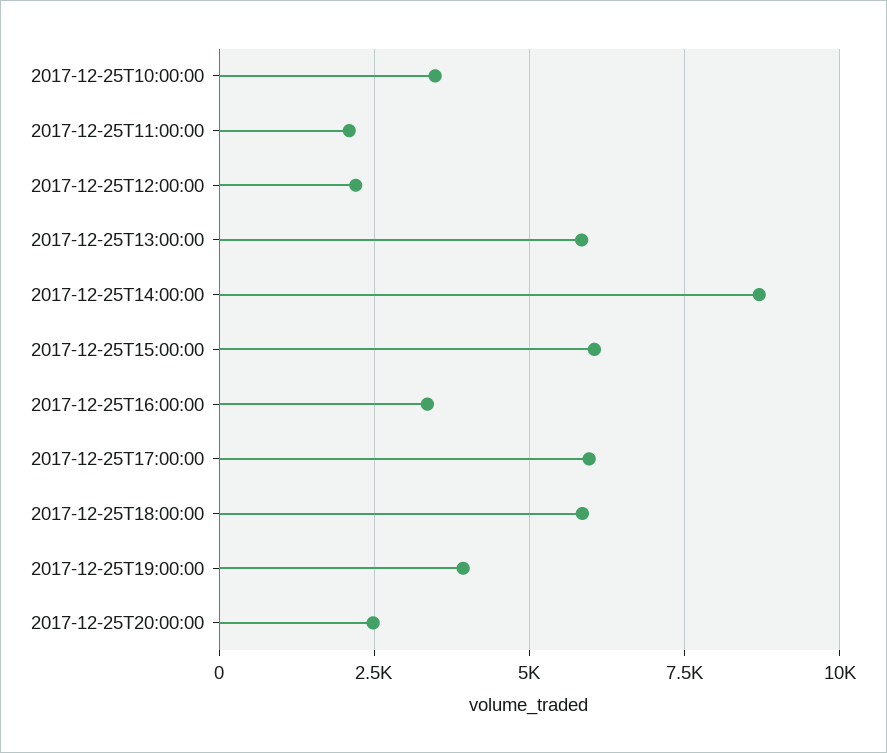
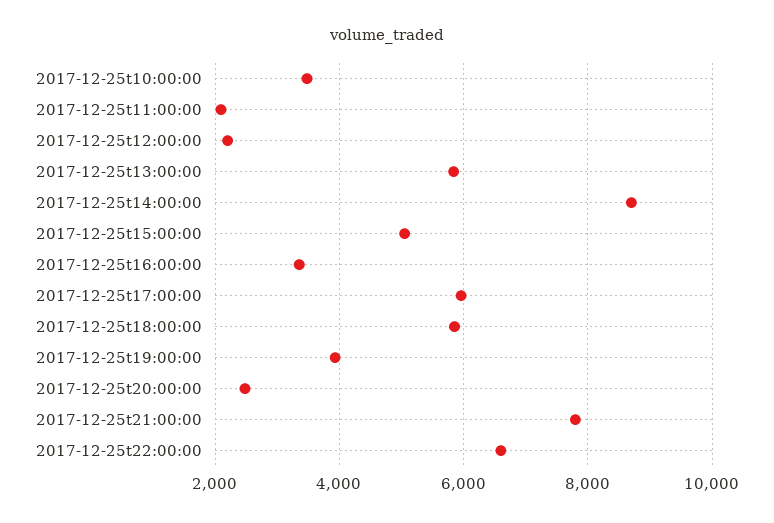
2017-12-25T15:00:00: 6000 -> 5000
2017-12-25t21:00:00: none -> 7800
2017-12-25t22:00:00: none -> 6600

